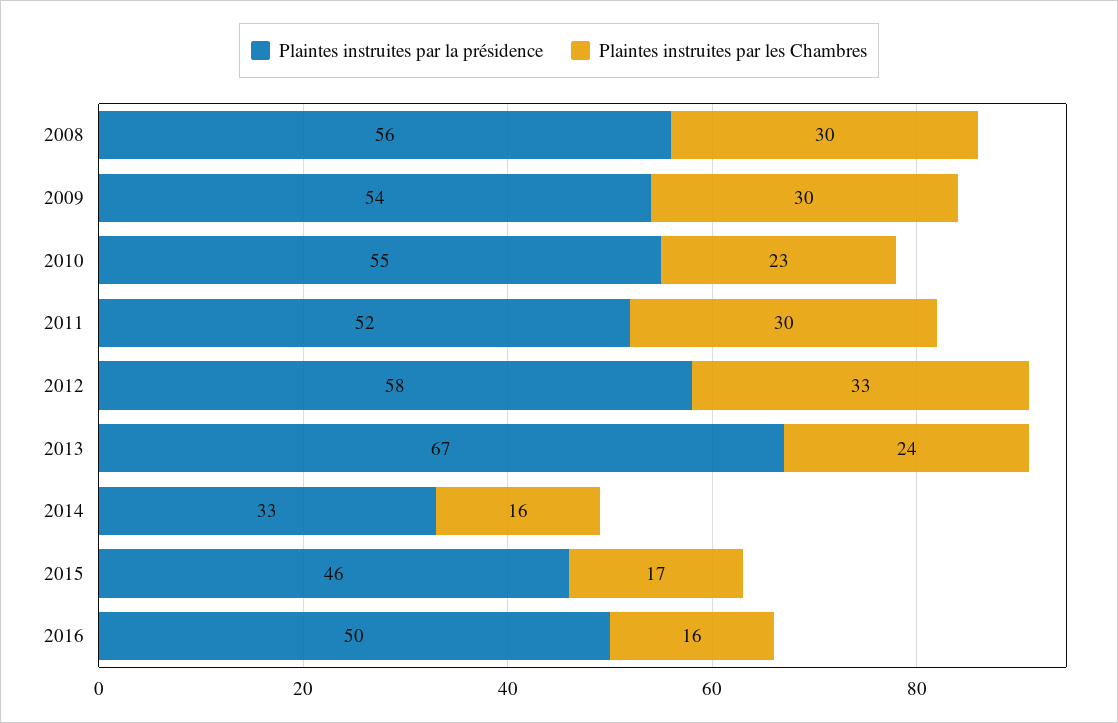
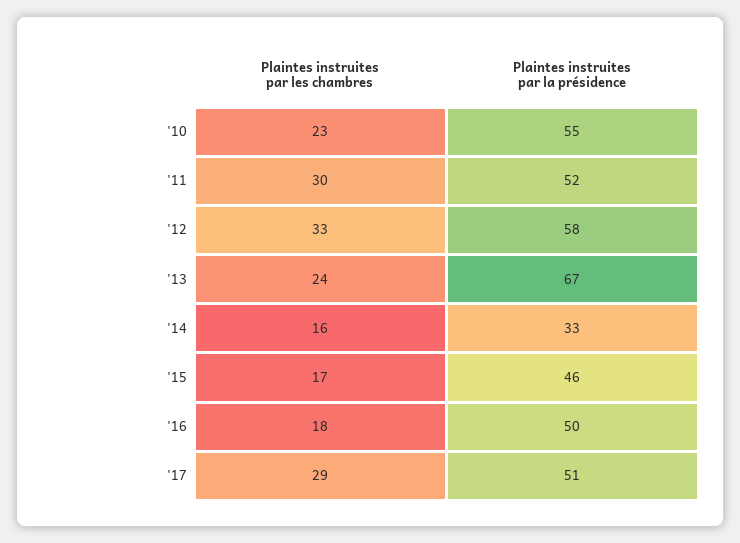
Plaintes instruites par la présidence, 2008: 56 -> none
Plaintes instruites par les Chambres, 2008: 30 -> none
Plaintes instruites par la présidence, 2009: 54 -> none
Plaintes instruites par les Chambres, 2009: 30 -> none
Plaintes instruites par les Chambres, 2016: 16 -> 18
Plaintes instruites par les Chambres, '17: none -> 29
Plaintes instruites par la présidence, '17: none -> 51

